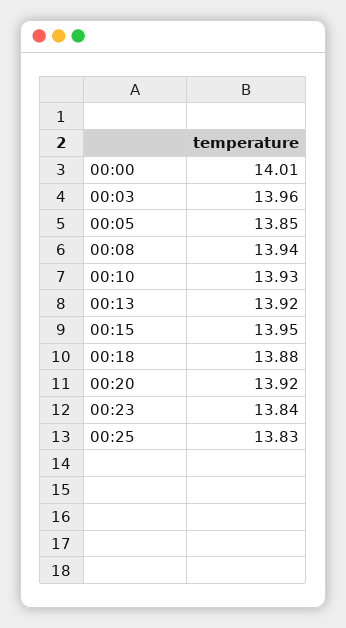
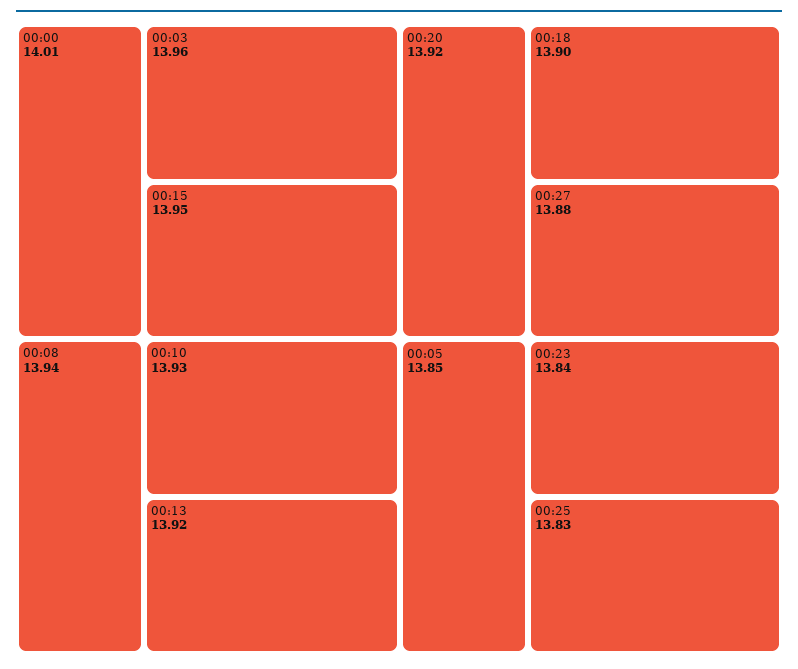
00:18: 13.88 -> 13.9
00:27: none -> 13.88

